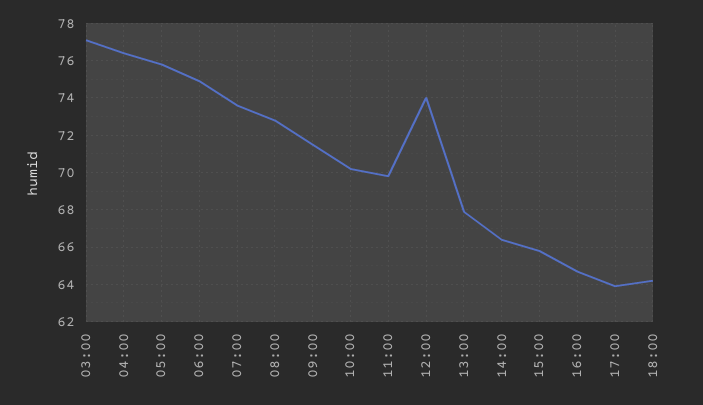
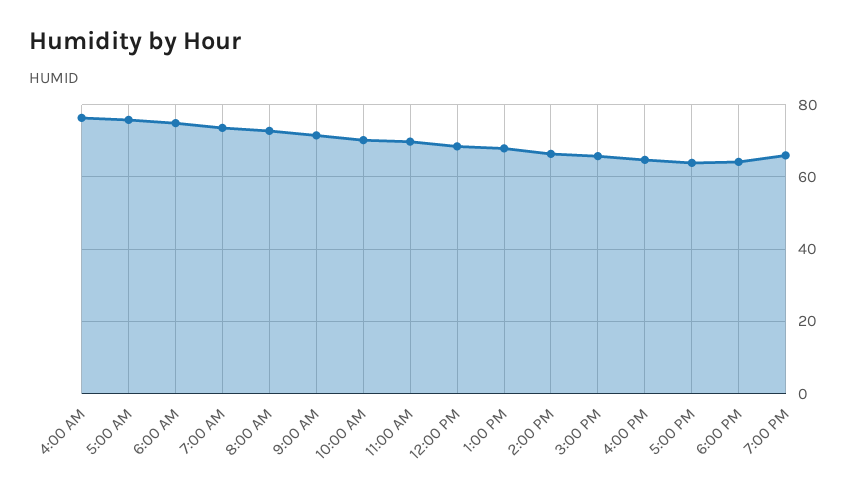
03:00: 77 -> none
12:00: 74 -> 68
7:00 PM: none -> 66

